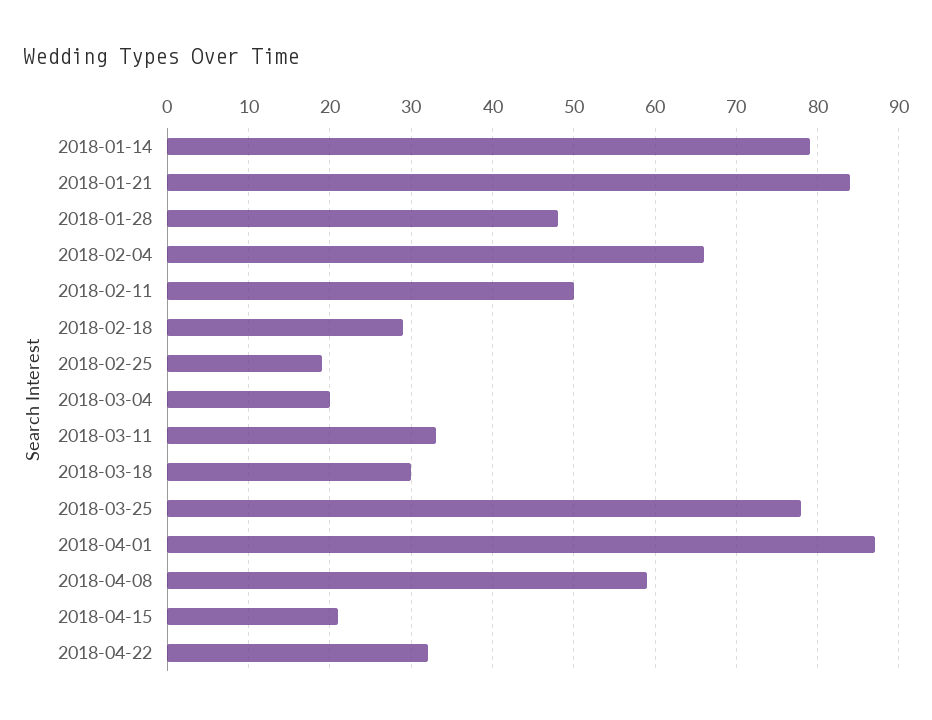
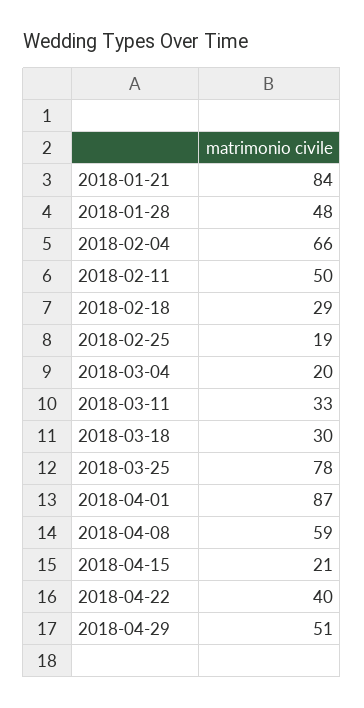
2018-01-14: 79 -> none
2018-04-22: 32 -> 40
2018-04-29: none -> 51

